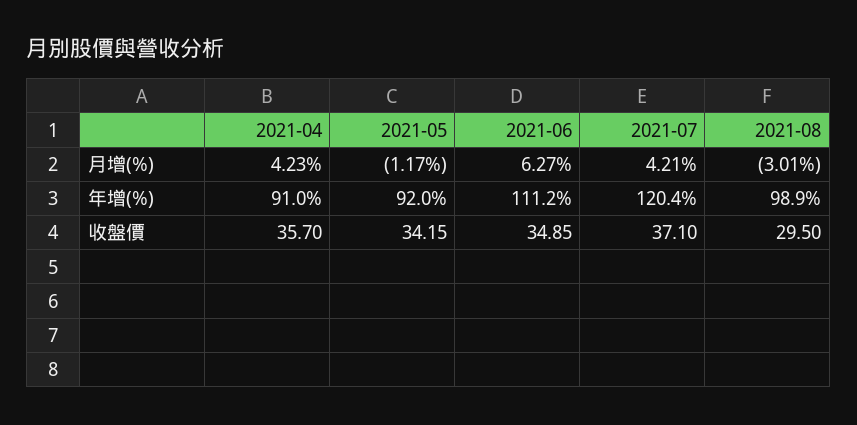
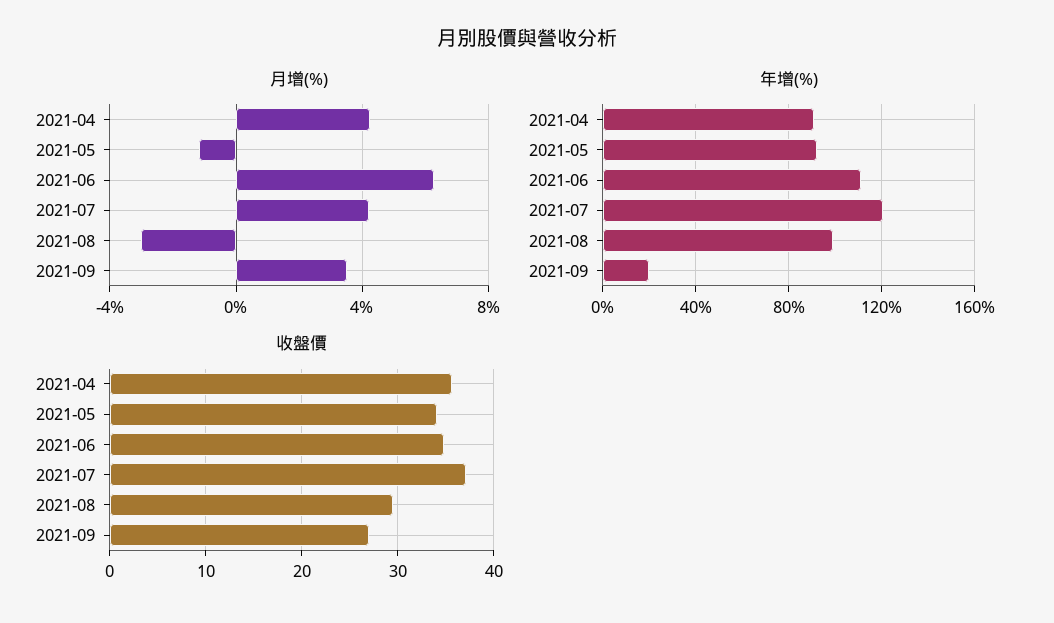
月增(%), 2021-09: none -> 3.5
年增(%), 2021-09: none -> 20
收盤價, 2021-09: none -> 27

